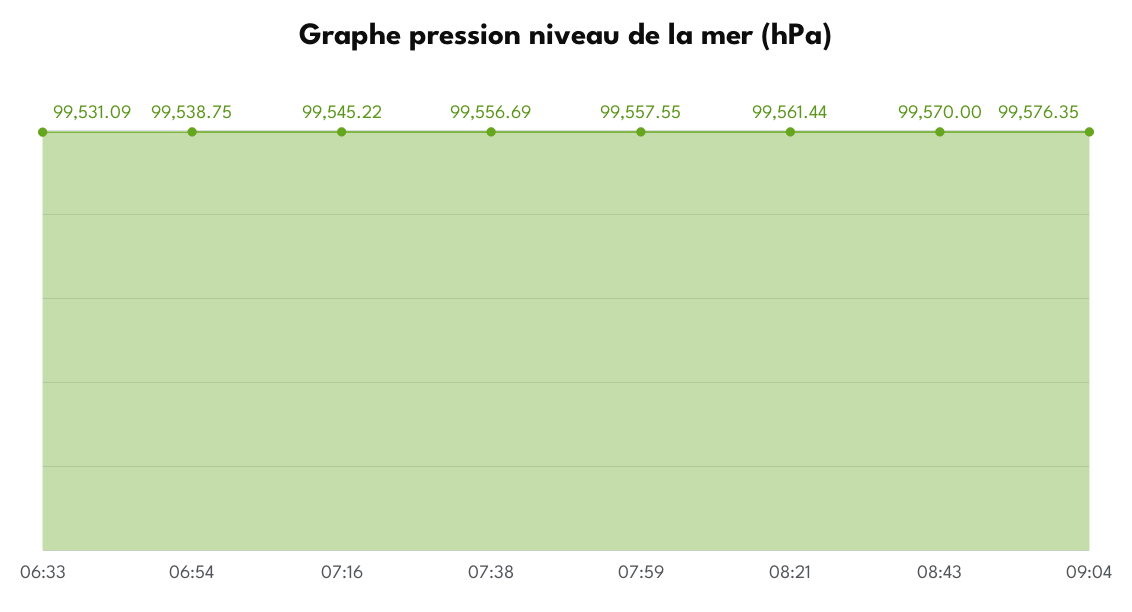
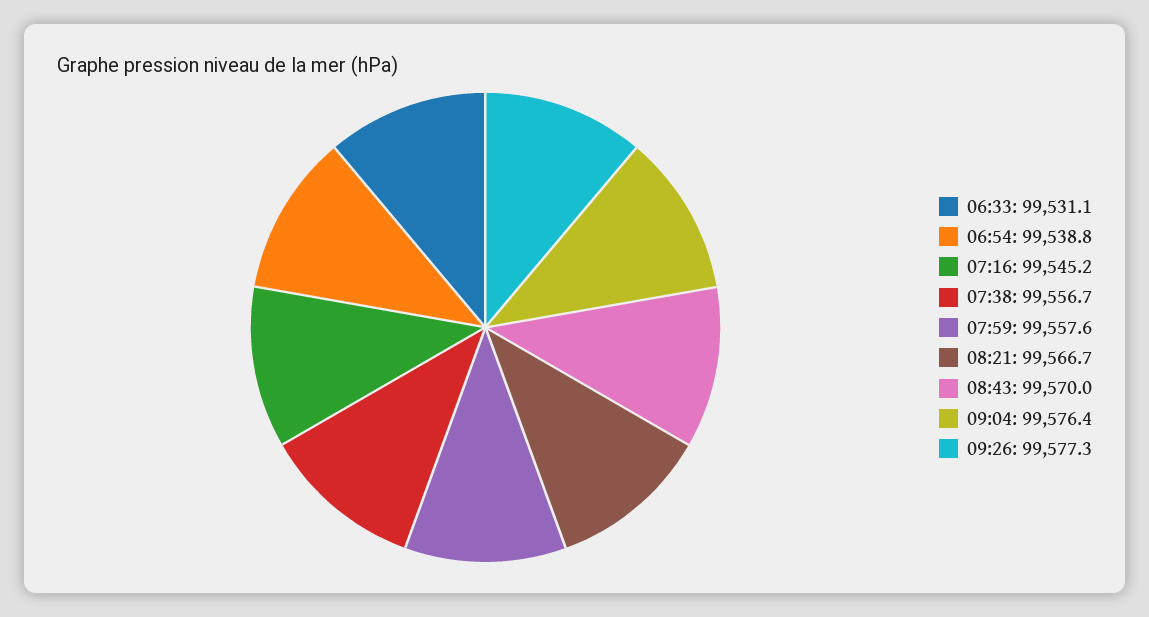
08:21: 99561.44 -> 99566.7
09:26: none -> 99577.3

